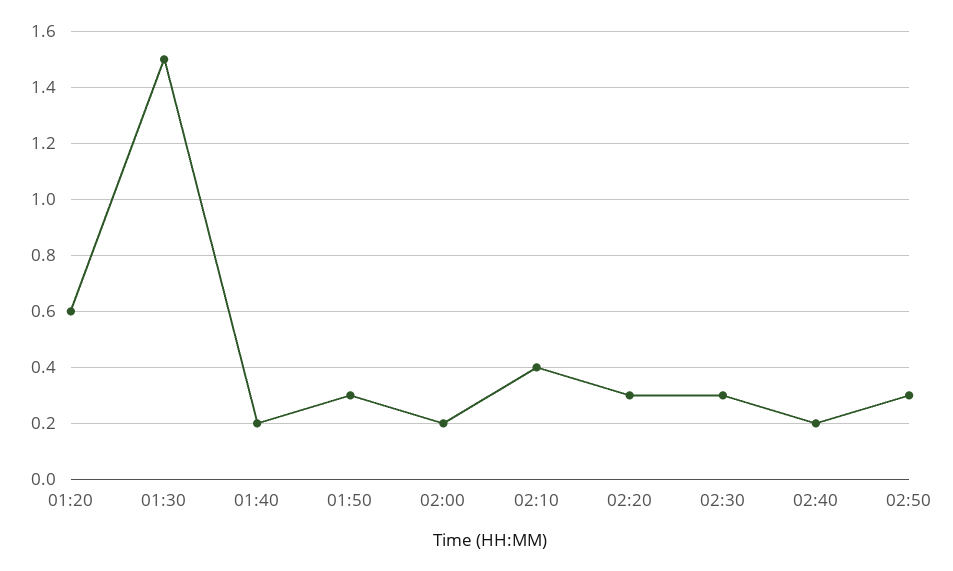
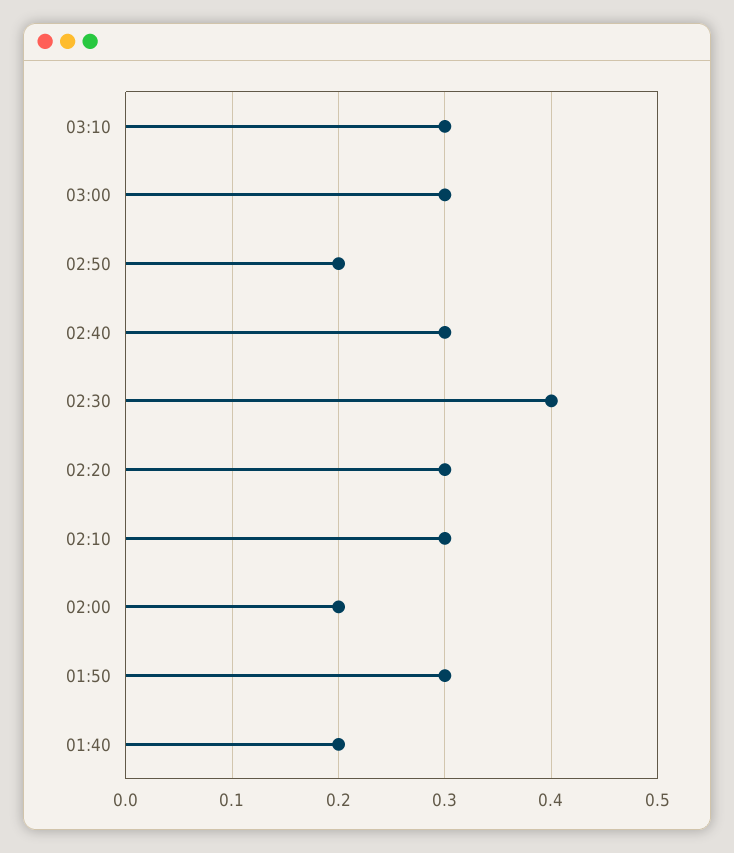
01:20: 0.6 -> none
01:30: 1.5 -> none
02:10: 0.4 -> 0.3
02:30: 0.3 -> 0.4
02:40: 0.2 -> 0.3
02:50: 0.3 -> 0.2
03:10: none -> 0.3
03:00: none -> 0.3

